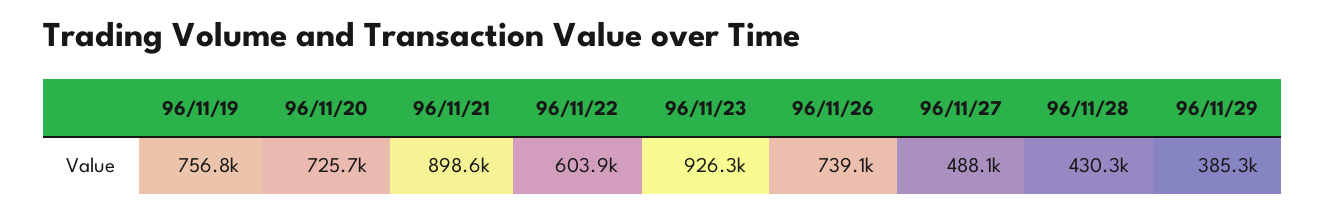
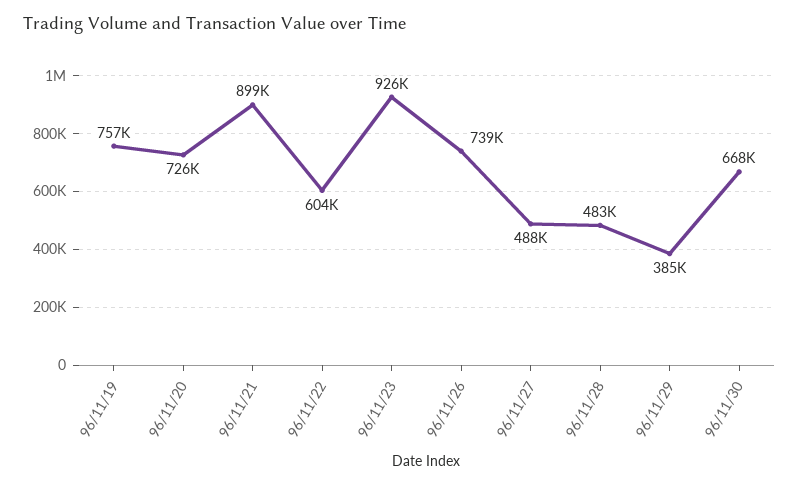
96/11/28: 430300 -> 483000
96/11/30: none -> 668000

